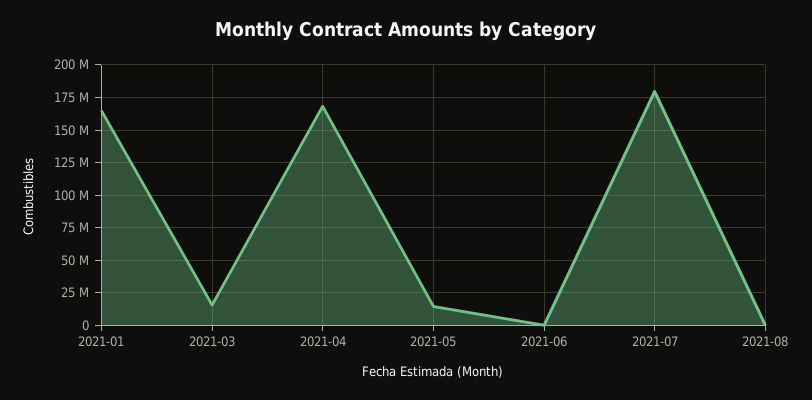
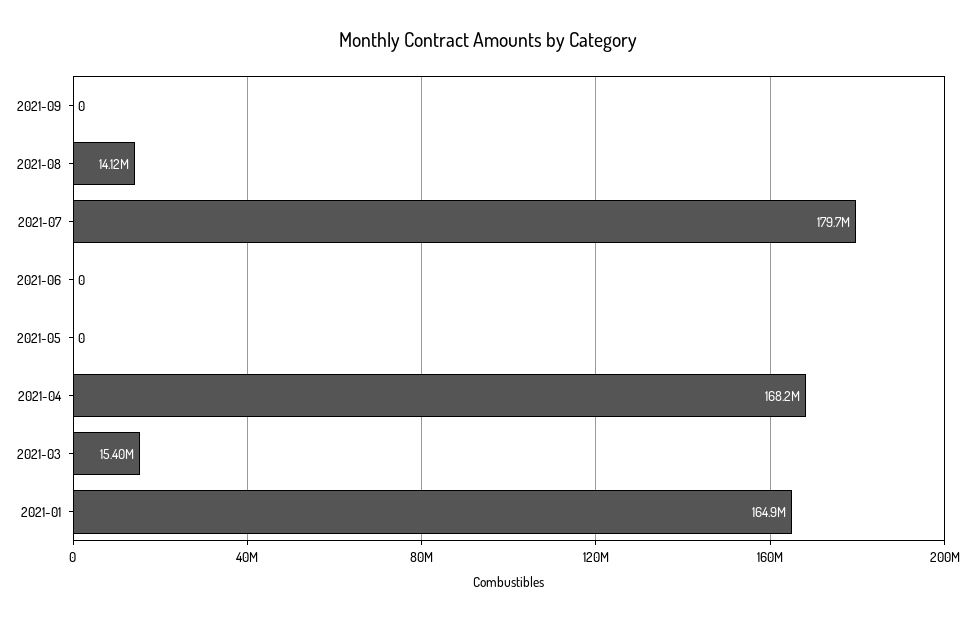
2021-05: 15000000 -> 0
2021-08: 0 -> 14120000
2021-09: none -> 0

